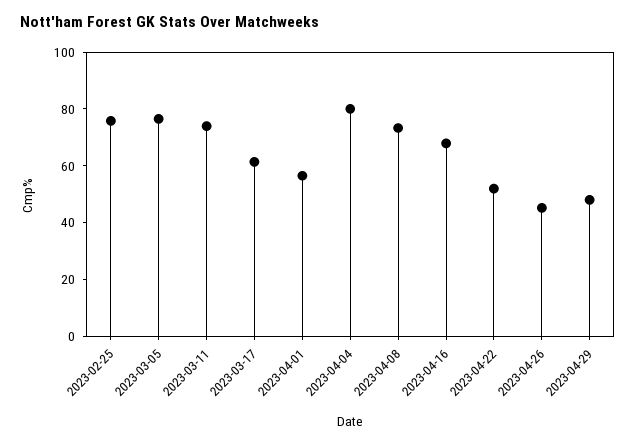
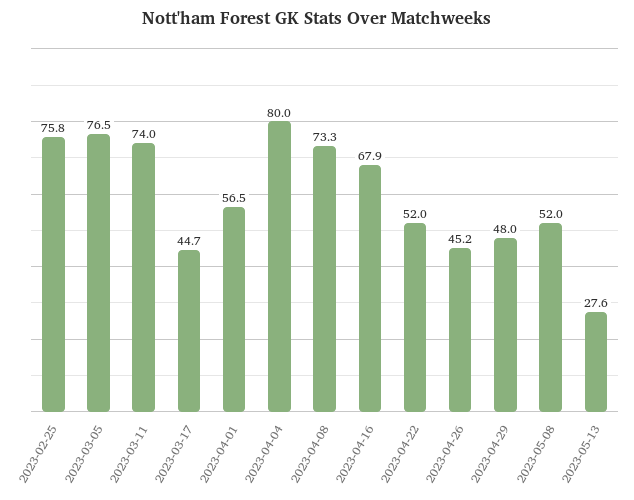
2023-03-17: 60 -> 44.7
2023-05-08: none -> 52
2023-05-13: none -> 27.6

